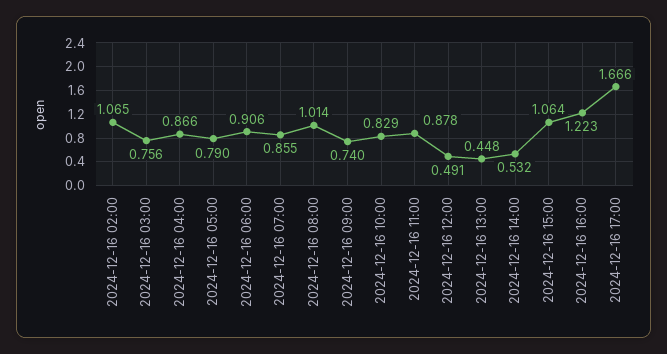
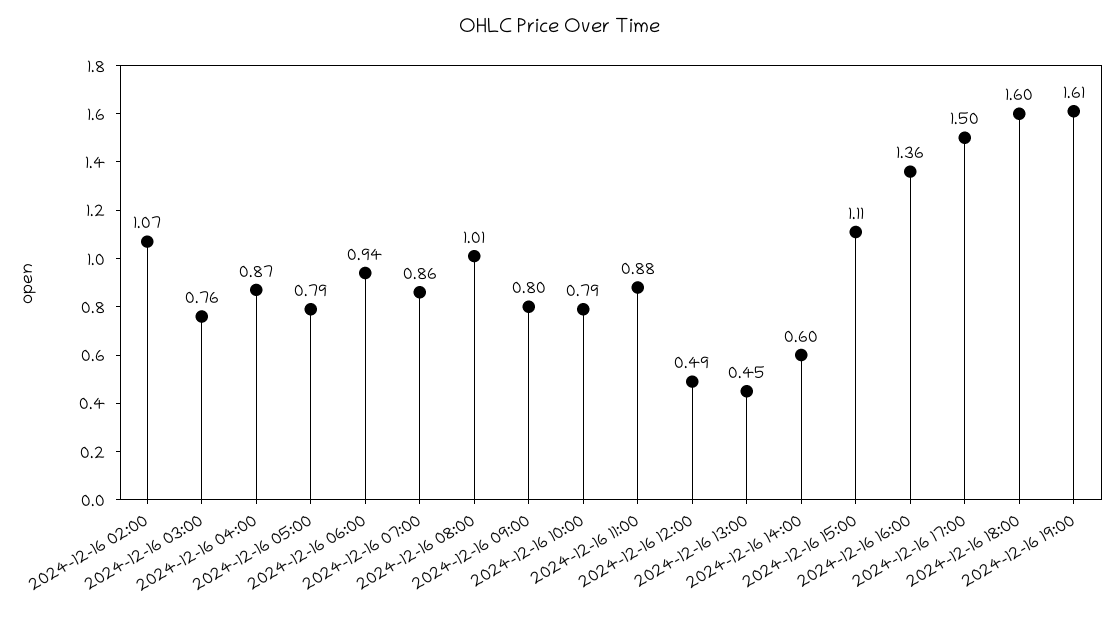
2024-12-16 06:00: 0.906 -> 0.94
2024-12-16 09:00: 0.74 -> 0.8
2024-12-16 10:00: 0.829 -> 0.79
2024-12-16 14:00: 0.532 -> 0.6
2024-12-16 15:00: 1.064 -> 1.11
2024-12-16 16:00: 1.223 -> 1.36
2024-12-16 17:00: 1.666 -> 1.5
2024-12-16 18:00: none -> 1.6
2024-12-16 19:00: none -> 1.61

